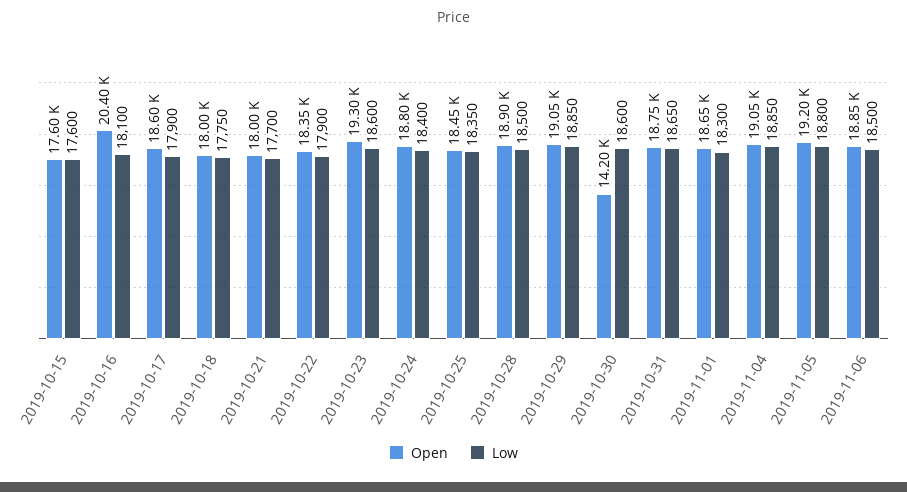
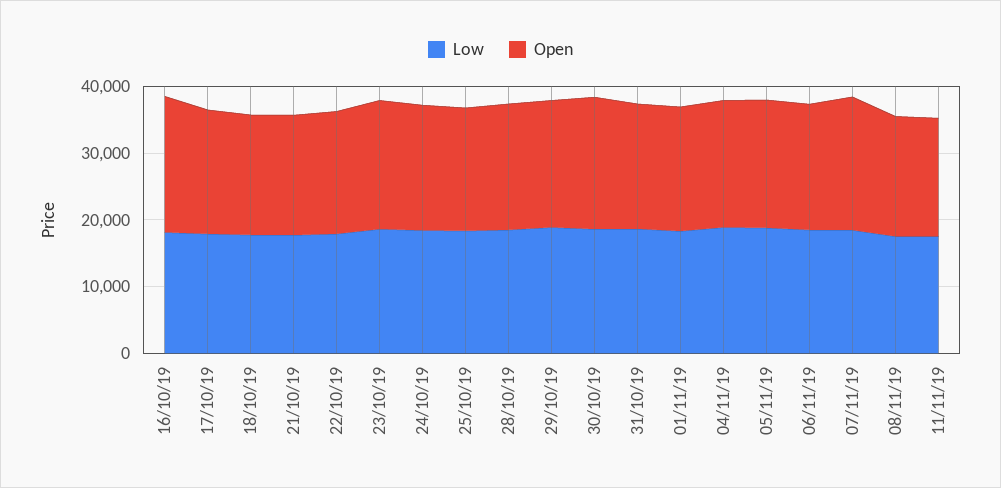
Open, 2019-10-15: 17600 -> none
Low, 2019-10-15: 17600 -> none
Open, 2019-10-30: 14200 -> 20000
Low, 07/11/19: none -> 18000
Open, 07/11/19: none -> 20000
Low, 08/11/19: none -> 18000
Open, 08/11/19: none -> 18000
Low, 11/11/19: none -> 18000
Open, 11/11/19: none -> 18000

